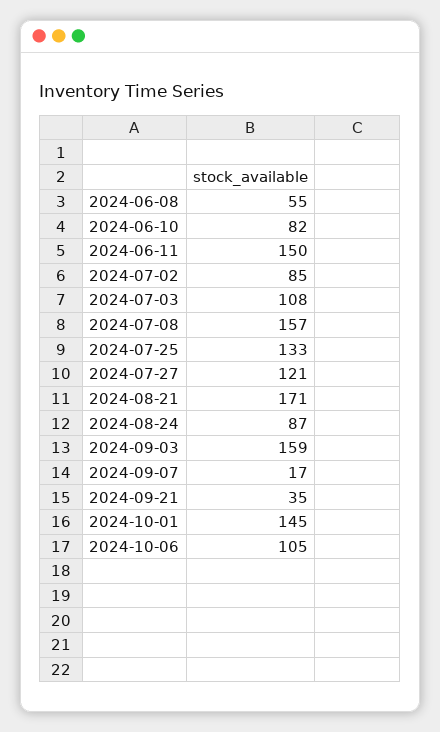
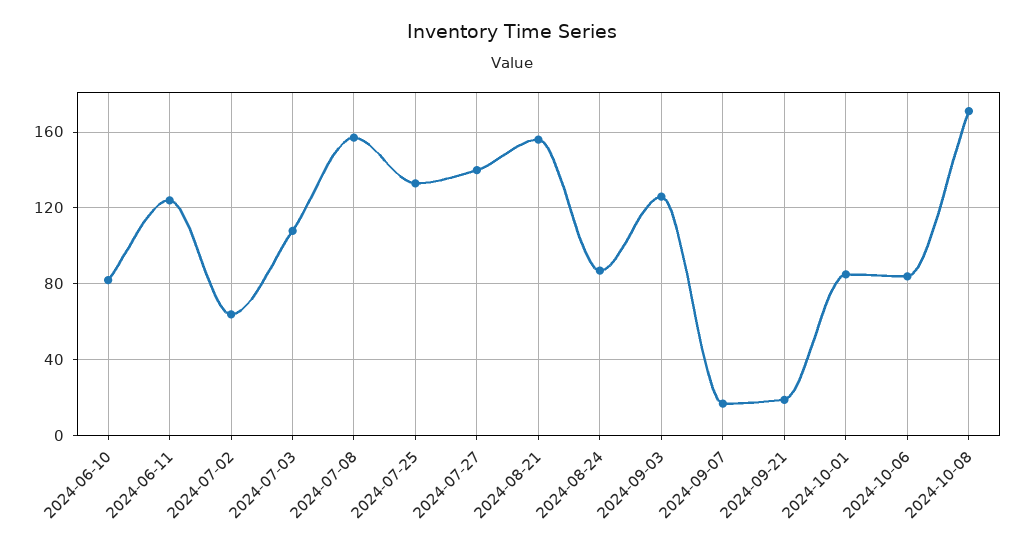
2024-06-08: 55 -> none
2024-06-11: 150 -> 125
2024-07-02: 85 -> 65
2024-07-27: 121 -> 140
2024-08-21: 171 -> 155
2024-09-03: 159 -> 125
2024-09-21: 35 -> 20
2024-10-01: 145 -> 85
2024-10-06: 105 -> 85
2024-10-08: none -> 170

